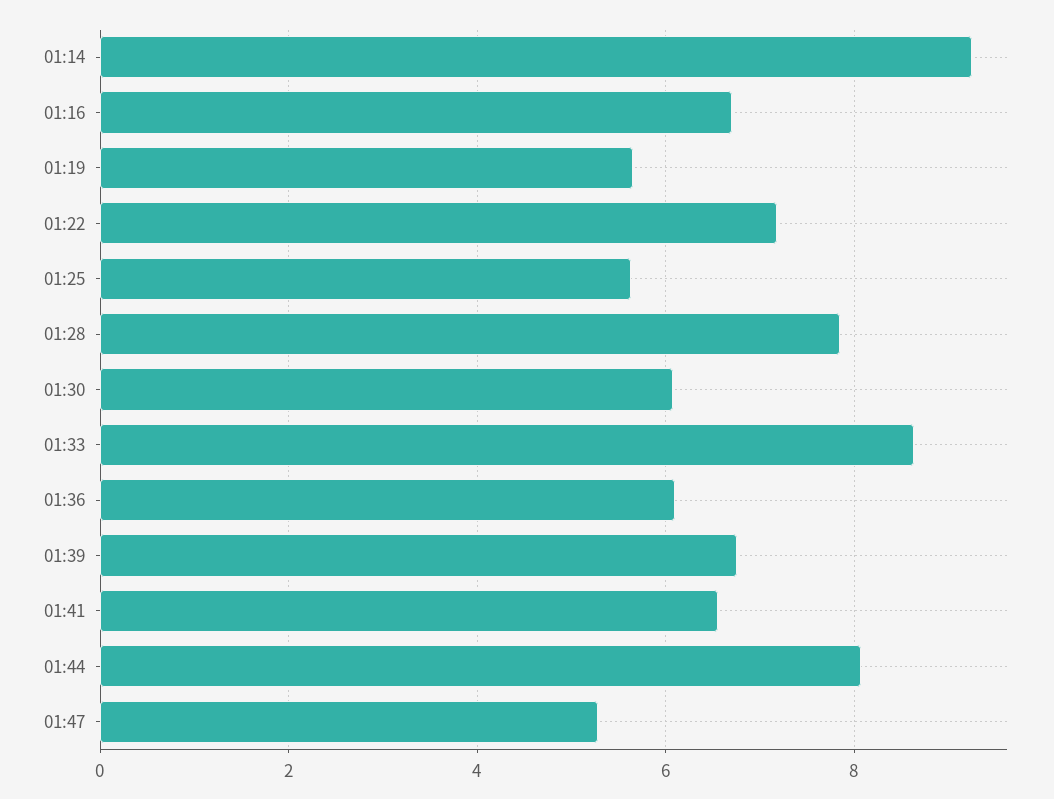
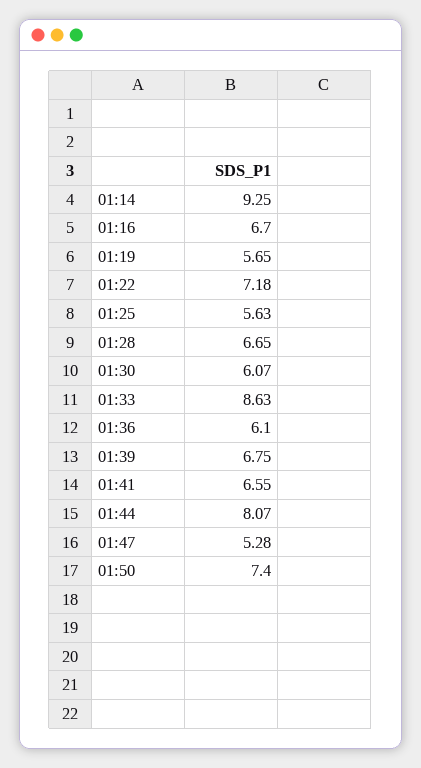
01:28: 7.8 -> 6.65
01:50: none -> 7.4

